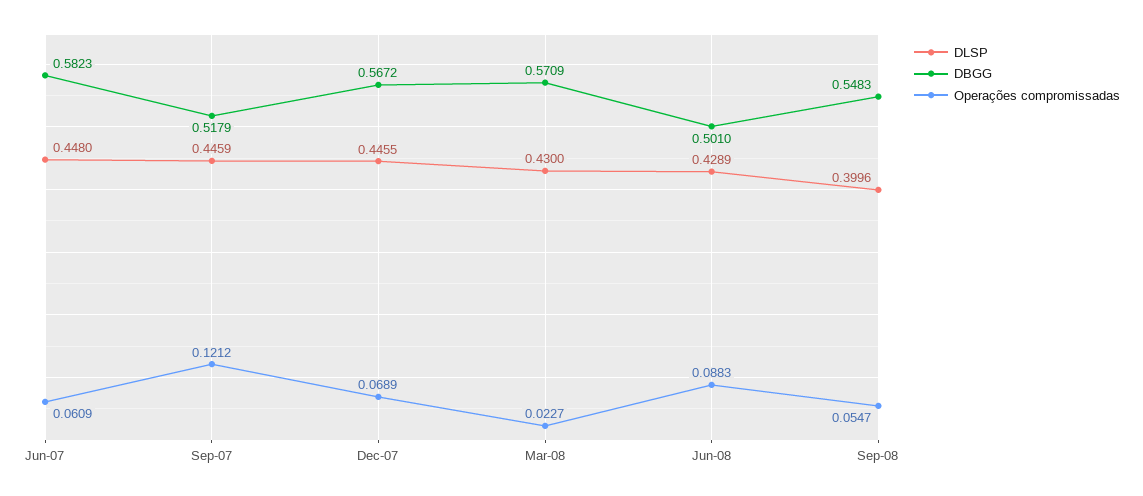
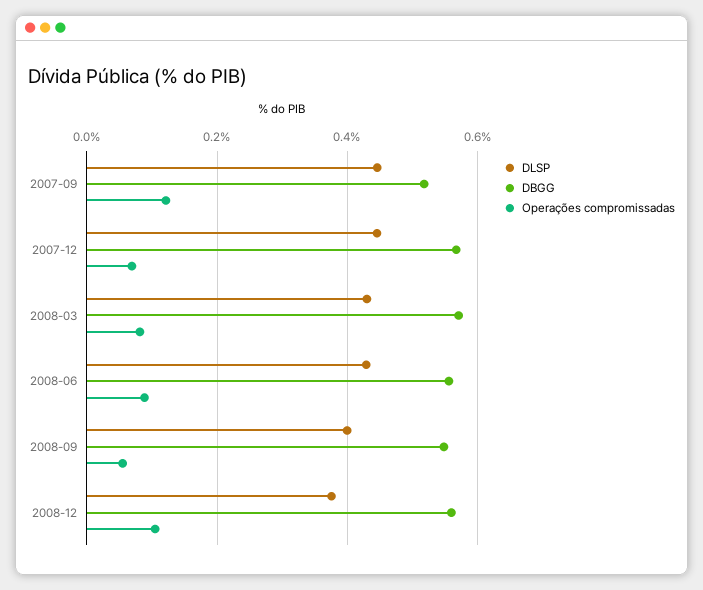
DLSP, Jun-07: 0.448 -> none
DBGG, Jun-07: 0.5823 -> none
Operações compromissadas, Jun-07: 0.0609 -> none
Operações compromissadas, Mar-08: 0.0227 -> 0.08
DBGG, Jun-08: 0.501 -> 0.56
DLSP, 2008-12: none -> 0.38
DBGG, 2008-12: none -> 0.56
Operações compromissadas, 2008-12: none -> 0.1

